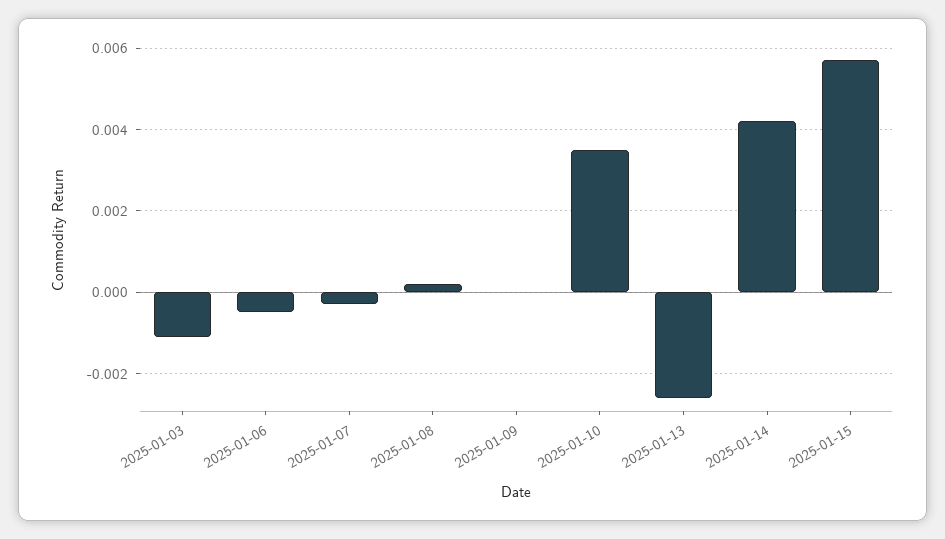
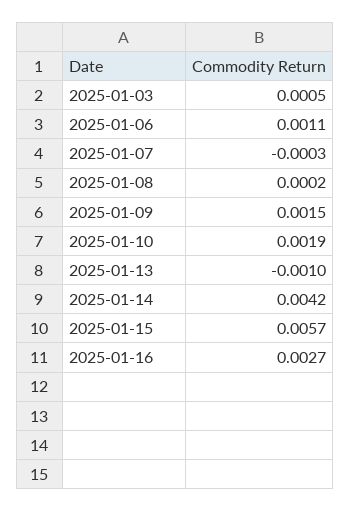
2025-01-03: -0.001 -> 0.0005
2025-01-06: -0.0005 -> 0.0011
2025-01-09: 0 -> 0.0015
2025-01-10: 0.0035 -> 0.0019
2025-01-13: -0.0025 -> -0.001
2025-01-16: none -> 0.0027

